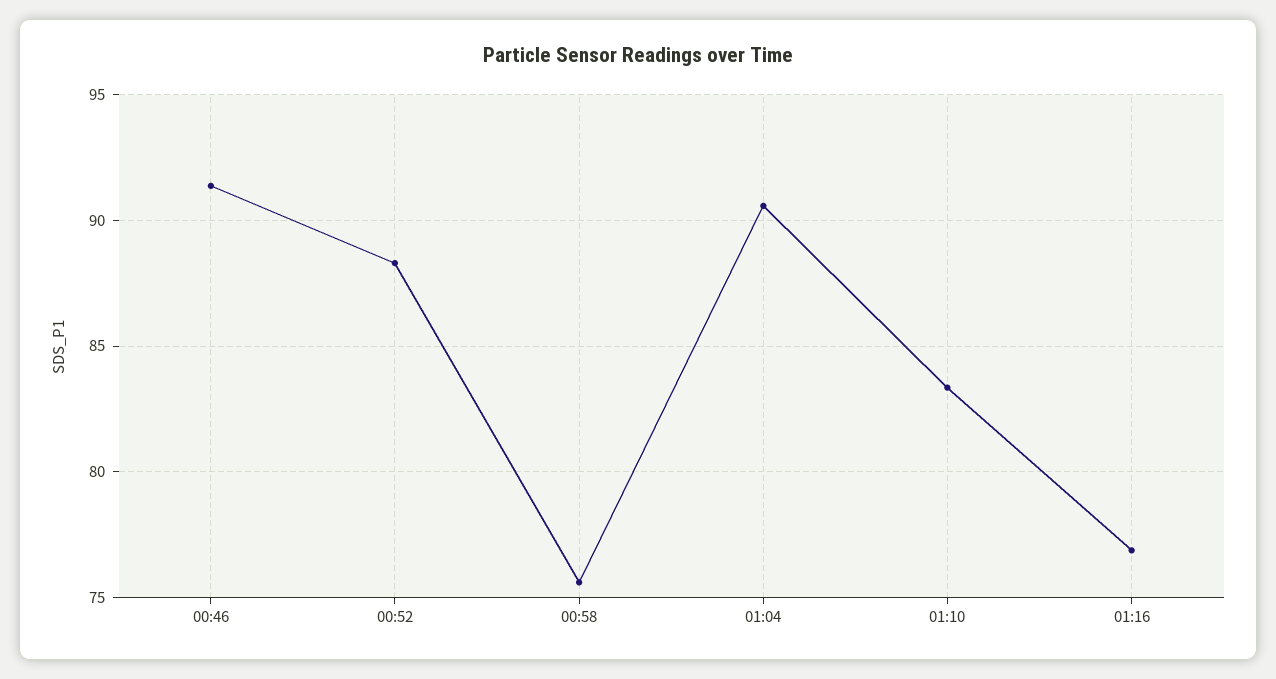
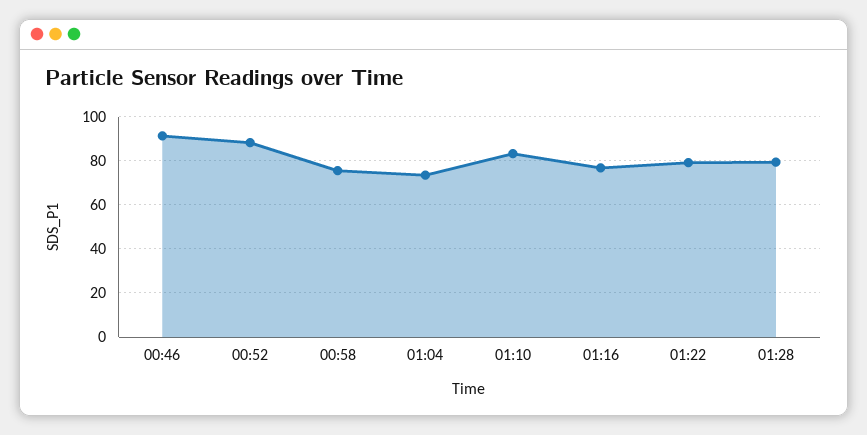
01:04: 90.5 -> 75
01:22: none -> 80
01:28: none -> 80

